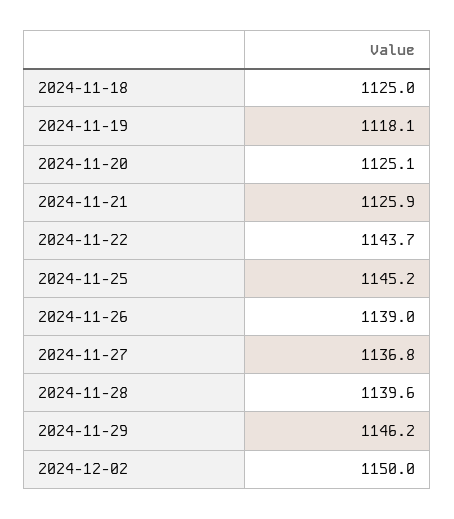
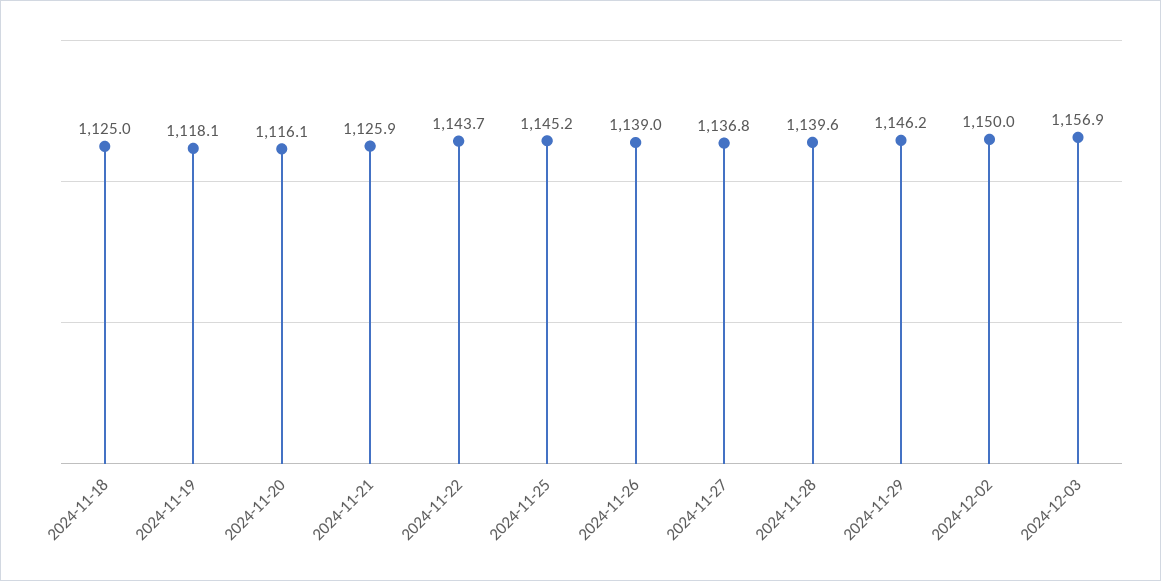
2024-11-20: 1125.1 -> 1116.1
2024-12-03: none -> 1156.9

